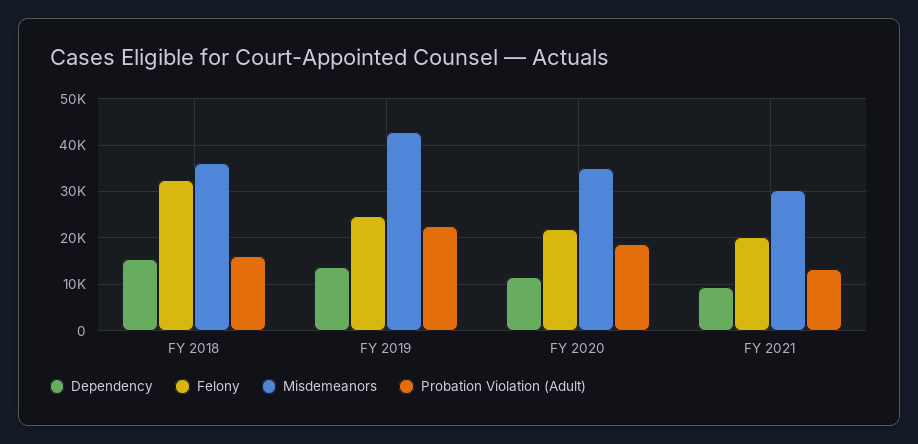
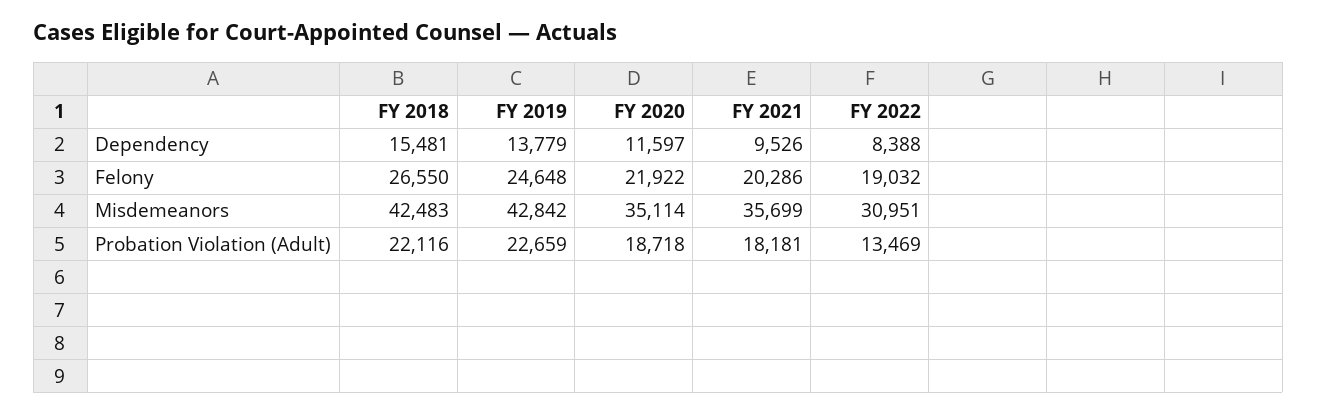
Felony, FY 2018: 32000 -> 26550
Misdemeanors, FY 2018: 36000 -> 42483
Probation Violation (Adult), FY 2018: 16000 -> 22116
Misdemeanors, FY 2021: 30000 -> 35699
Probation Violation (Adult), FY 2021: 14000 -> 18181
Dependency, FY 2022: none -> 8388
Felony, FY 2022: none -> 19032
Misdemeanors, FY 2022: none -> 30951
Probation Violation (Adult), FY 2022: none -> 13469

